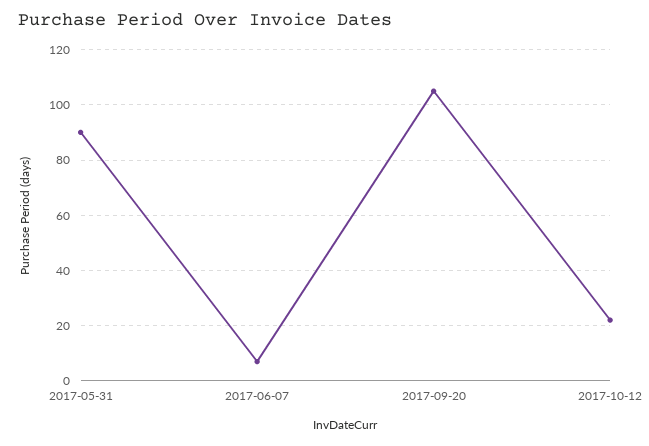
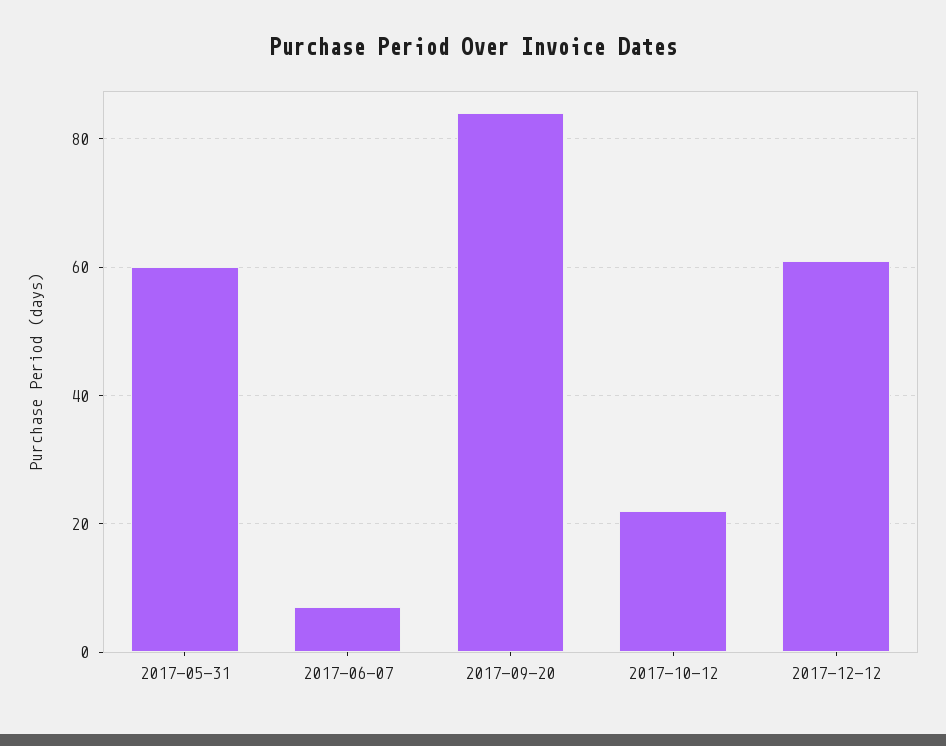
2017-05-31: 90 -> 60
2017-09-20: 105 -> 85
2017-12-12: none -> 60

